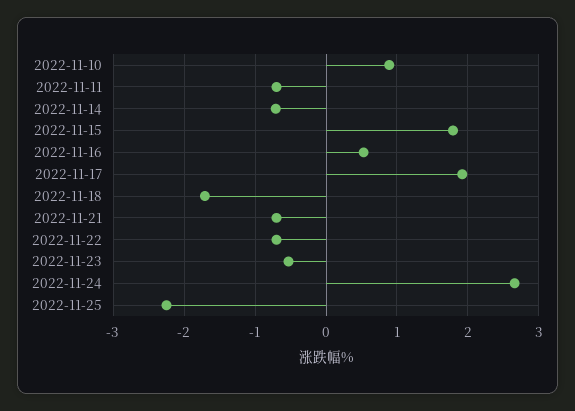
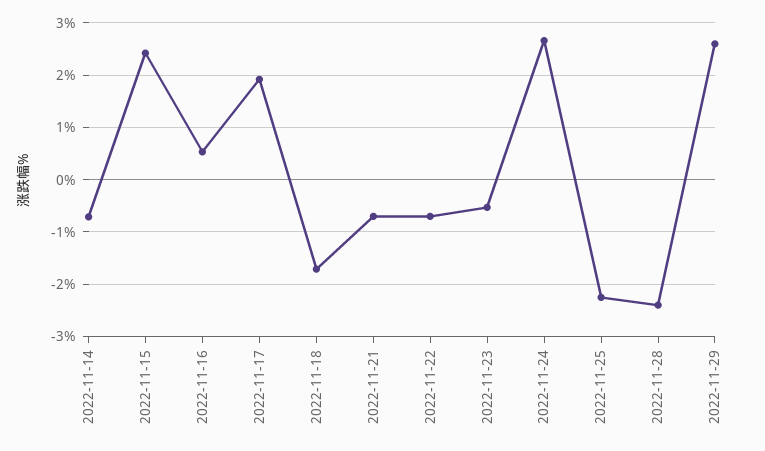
2022-11-10: 0.9 -> none
2022-11-11: -0.7 -> none
2022-11-15: 1.8 -> 2.4
2022-11-28: none -> -2.4
2022-11-29: none -> 2.6

